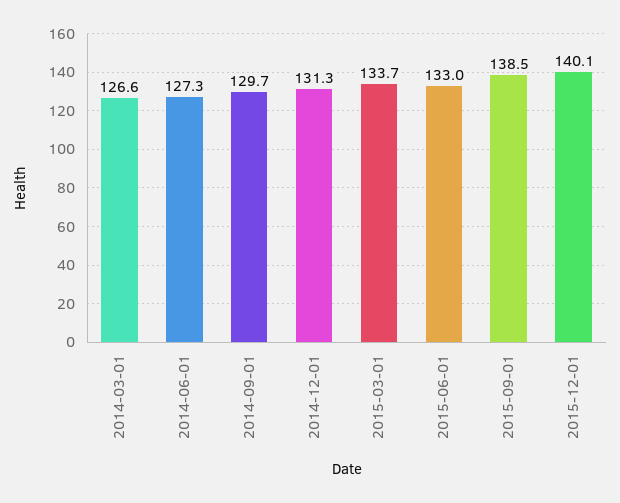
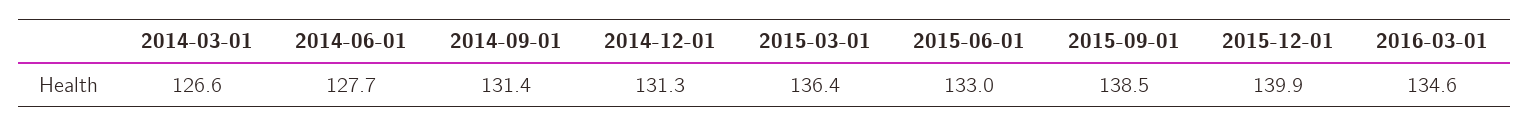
2014-06-01: 127.3 -> 127.7
2014-09-01: 129.7 -> 131.4
2015-03-01: 133.7 -> 136.4
2015-12-01: 140.1 -> 139.9
2016-03-01: none -> 134.6

